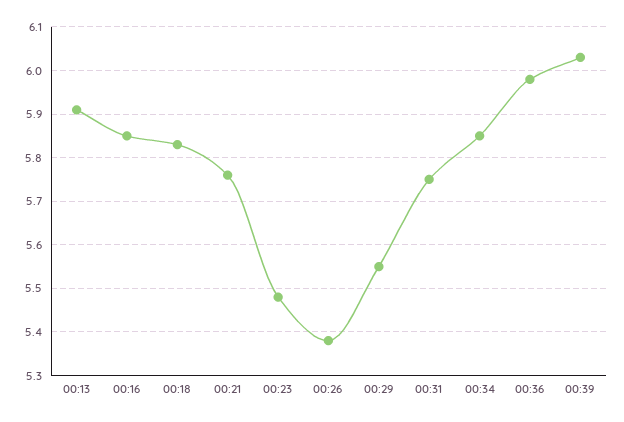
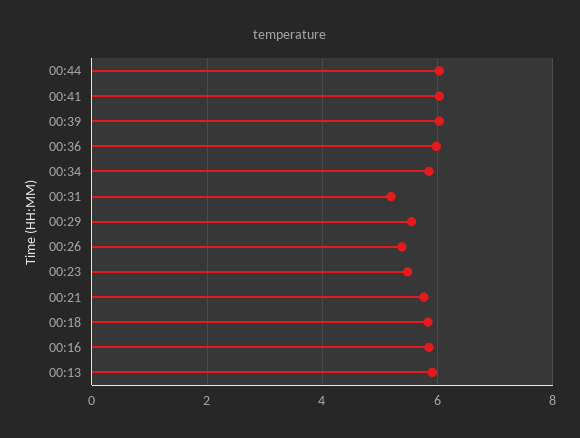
00:31: 5.75 -> 5.2
00:44: none -> 6
00:41: none -> 6

